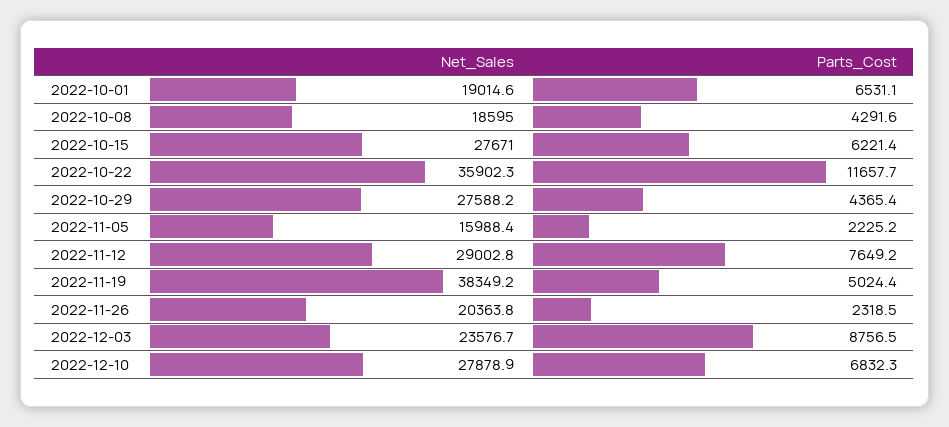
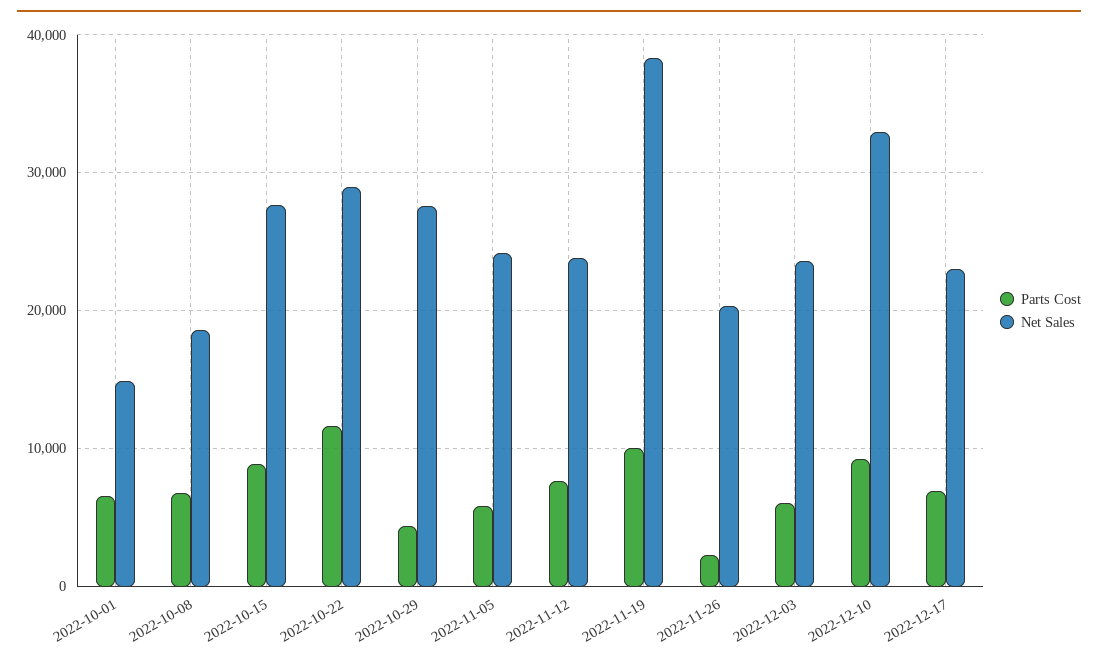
Net_Sales, 2022-10-01: 19014.6 -> 15000
Parts_Cost, 2022-10-08: 4291.6 -> 7000
Parts_Cost, 2022-10-15: 6221.4 -> 9000
Net_Sales, 2022-10-22: 35902.3 -> 29000
Net_Sales, 2022-11-05: 15988.4 -> 24000
Parts_Cost, 2022-11-05: 2225.2 -> 6000
Net_Sales, 2022-11-12: 29002.8 -> 24000
Parts_Cost, 2022-11-19: 5024.4 -> 10000
Parts_Cost, 2022-12-03: 8756.5 -> 6000
Net_Sales, 2022-12-10: 27878.9 -> 33000
Parts_Cost, 2022-12-10: 6832.3 -> 9000
Parts_Cost, 2022-12-17: none -> 7000
Net_Sales, 2022-12-17: none -> 23000

